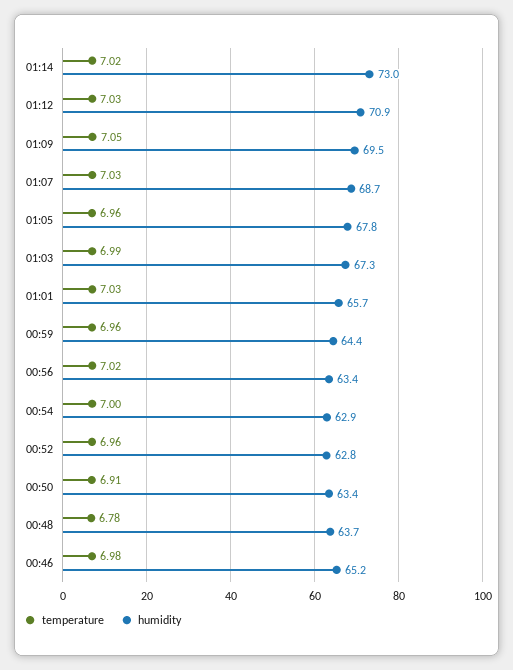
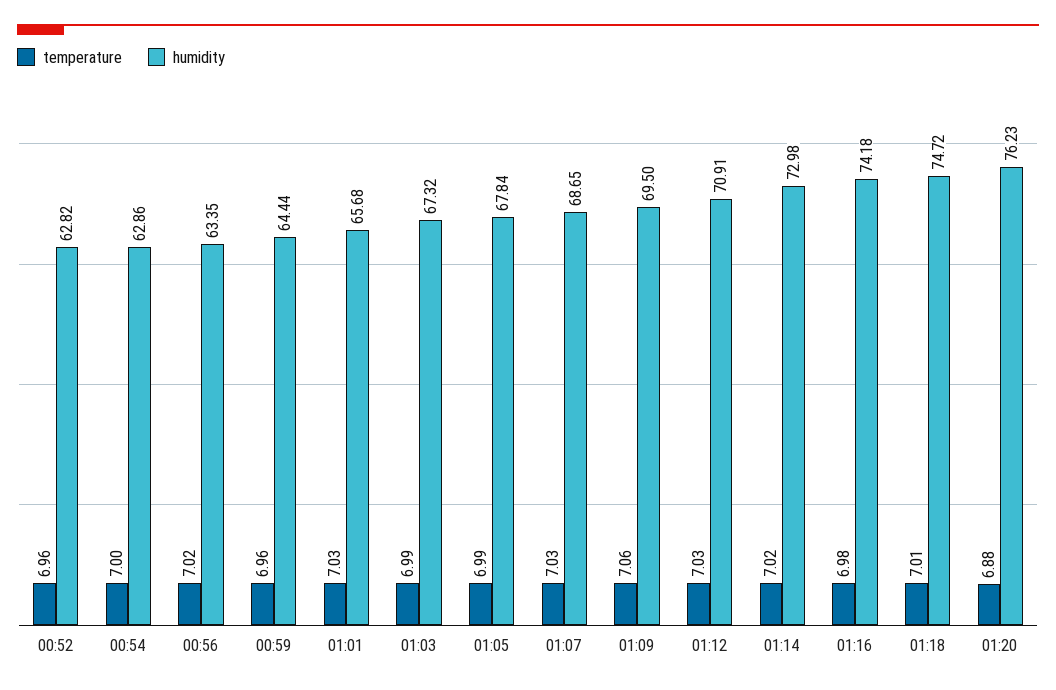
temperature, 01:09: 7.05 -> 7.06
temperature, 01:05: 6.96 -> 6.99
temperature, 00:50: 6.91 -> none
humidity, 00:50: 63.4 -> none
temperature, 00:48: 6.78 -> none
humidity, 00:48: 63.7 -> none
temperature, 00:46: 6.98 -> none
humidity, 00:46: 65.2 -> none
temperature, 01:16: none -> 6.98
humidity, 01:16: none -> 74.18
temperature, 01:18: none -> 7.01
humidity, 01:18: none -> 74.72
temperature, 01:20: none -> 6.88
humidity, 01:20: none -> 76.23

